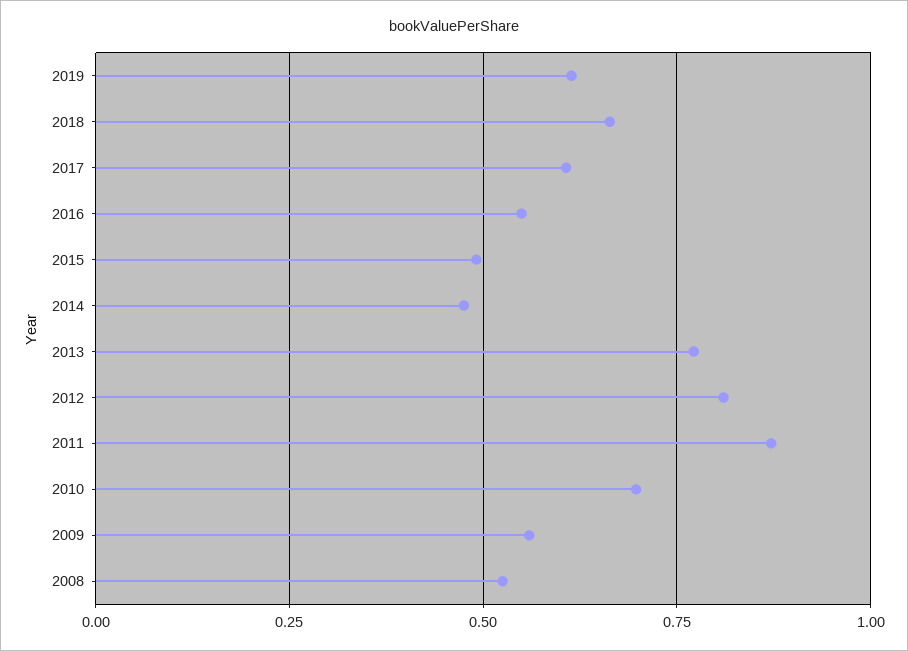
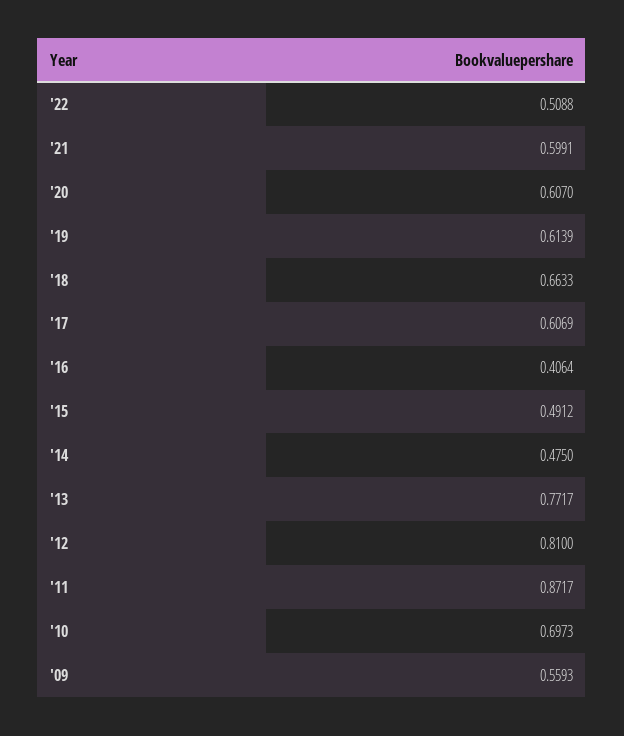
2016: 0.55 -> 0.4064
2008: 0.525 -> none
'22: none -> 0.5088
'21: none -> 0.5991
'20: none -> 0.607

